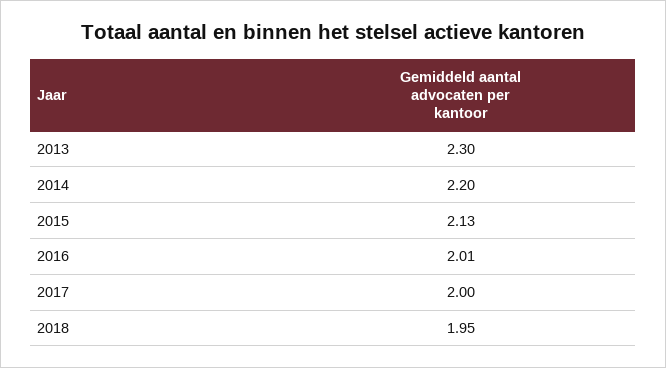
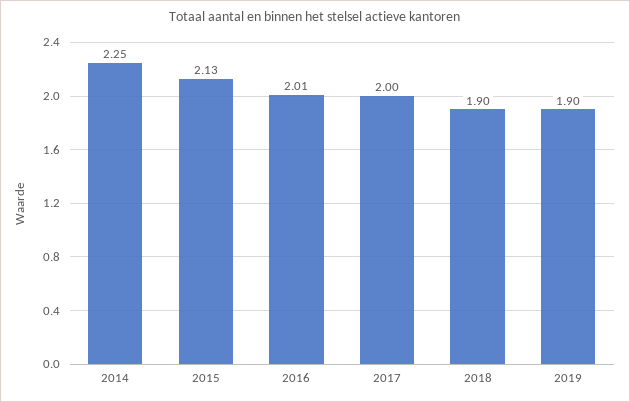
2013: 2.3 -> none
2014: 2.2 -> 2.25
2018: 1.95 -> 1.9
2019: none -> 1.9

